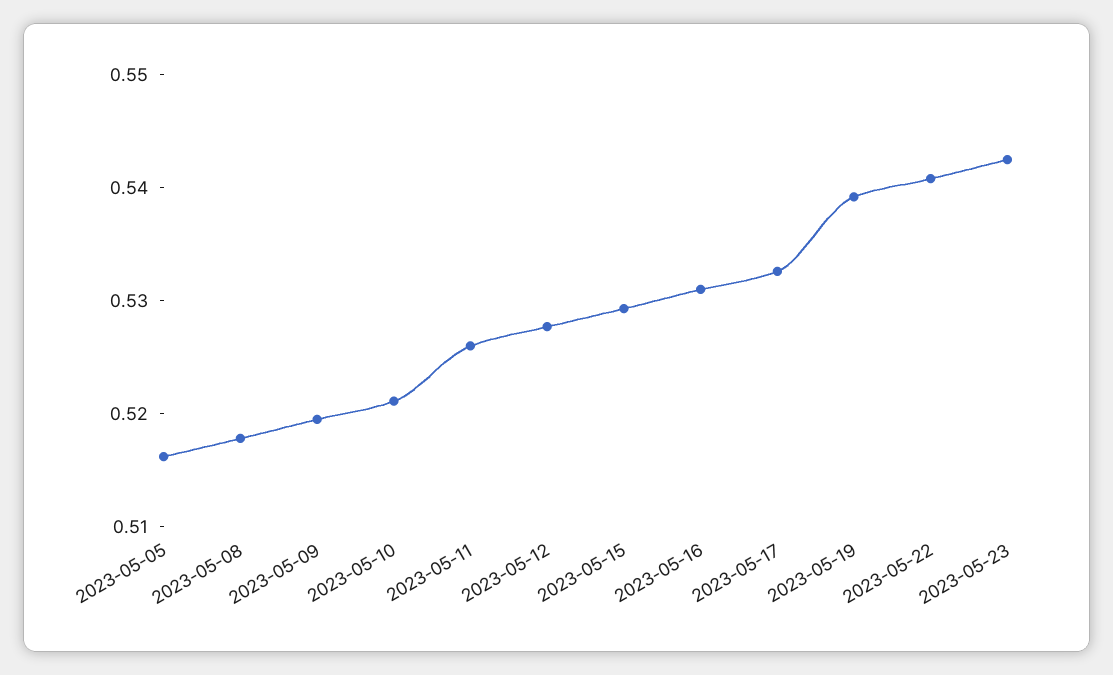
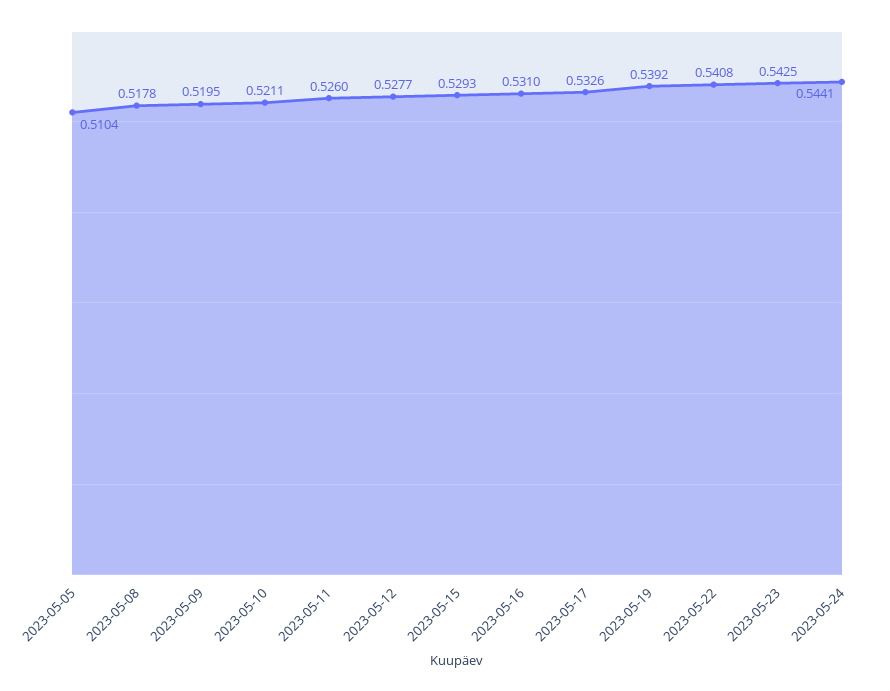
2023-05-05: 0.516 -> 0.5104
2023-05-24: none -> 0.5441

